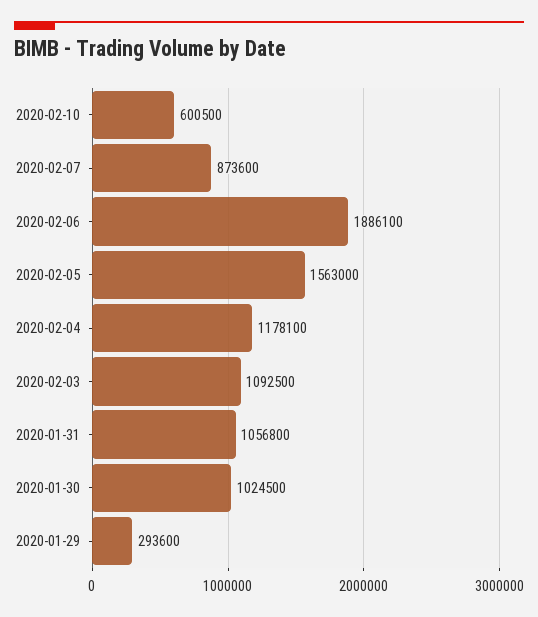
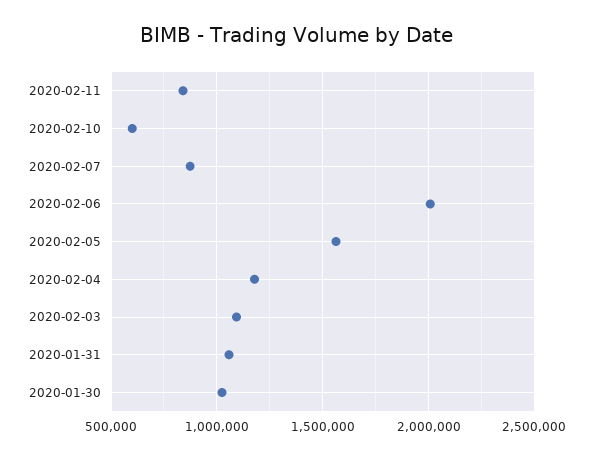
2020-02-06: 1886100 -> 2000000
2020-01-29: 293600 -> none
2020-02-11: none -> 850000

